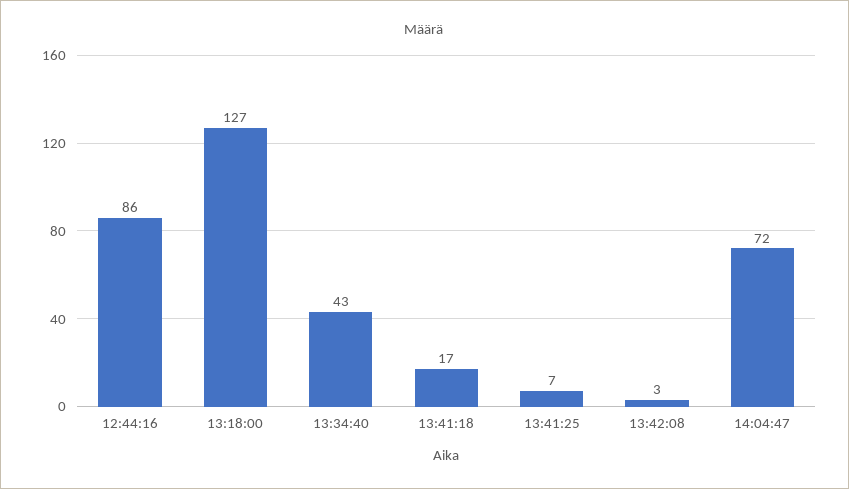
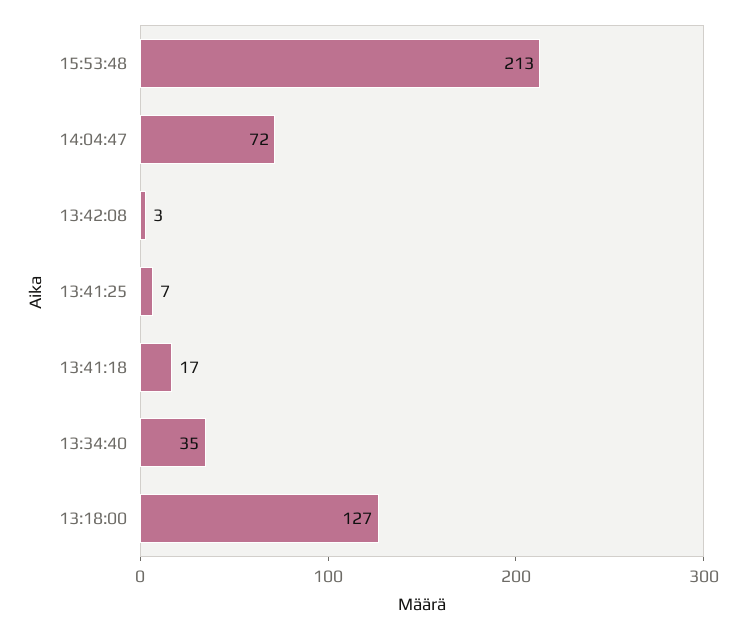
12:44:16: 86 -> none
13:34:40: 43 -> 35
15:53:48: none -> 213

